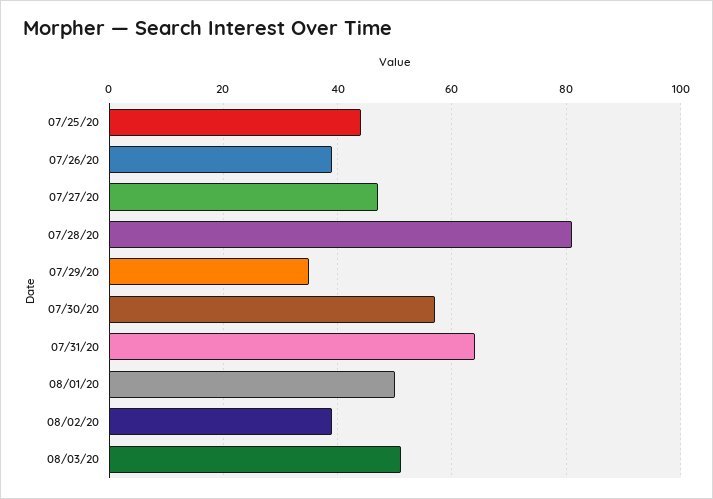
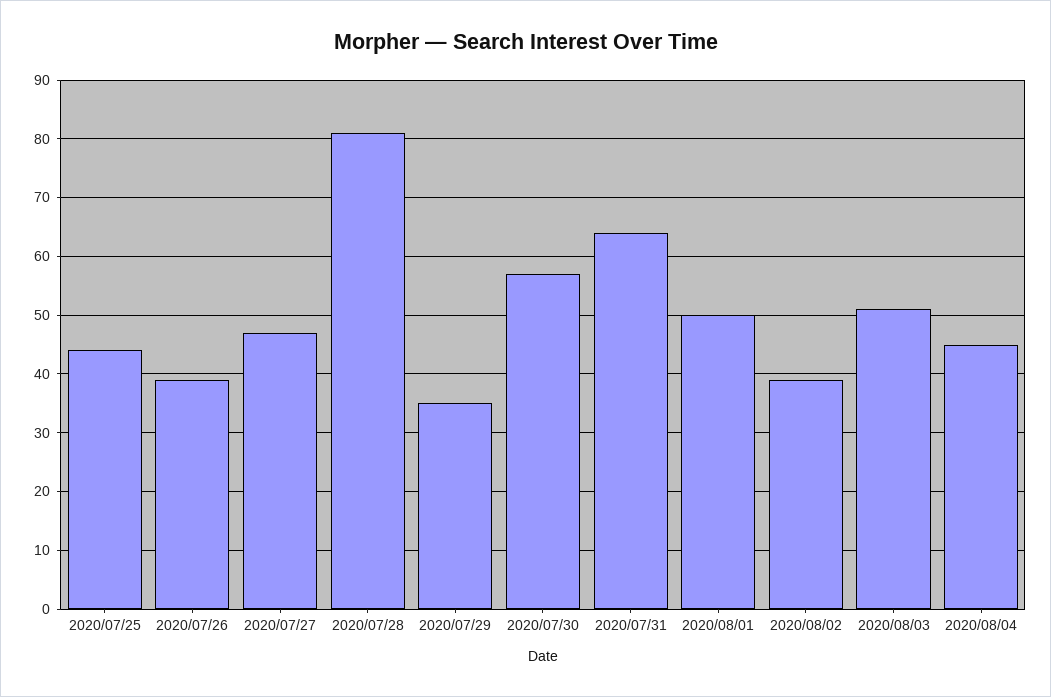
2020/08/04: none -> 45

